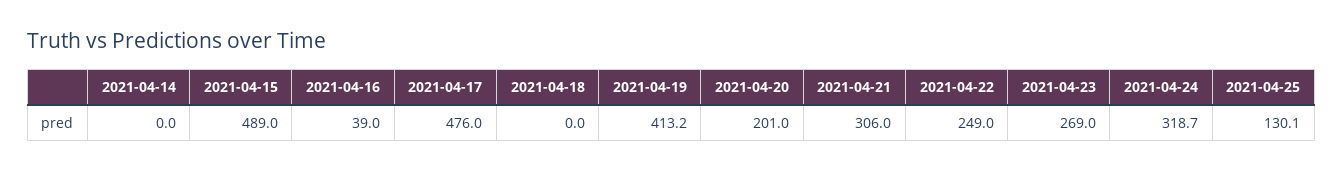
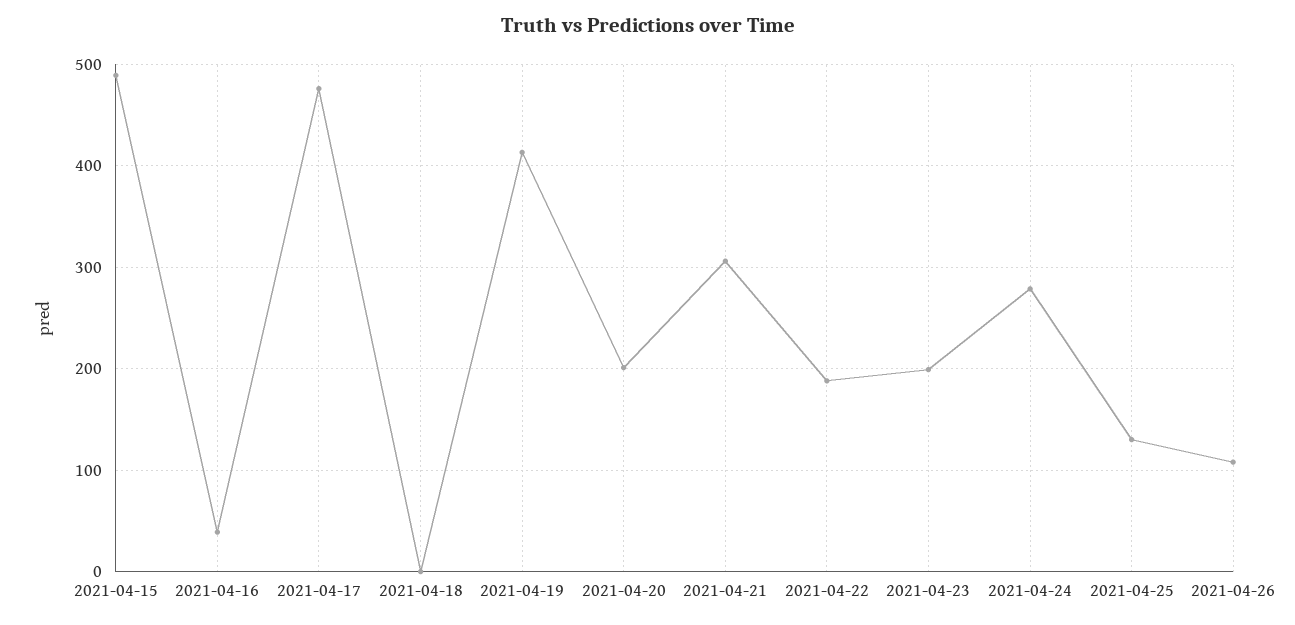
2021-04-14: 0 -> none
2021-04-22: 249 -> 190
2021-04-23: 269 -> 200
2021-04-24: 318.7 -> 280
2021-04-26: none -> 110

